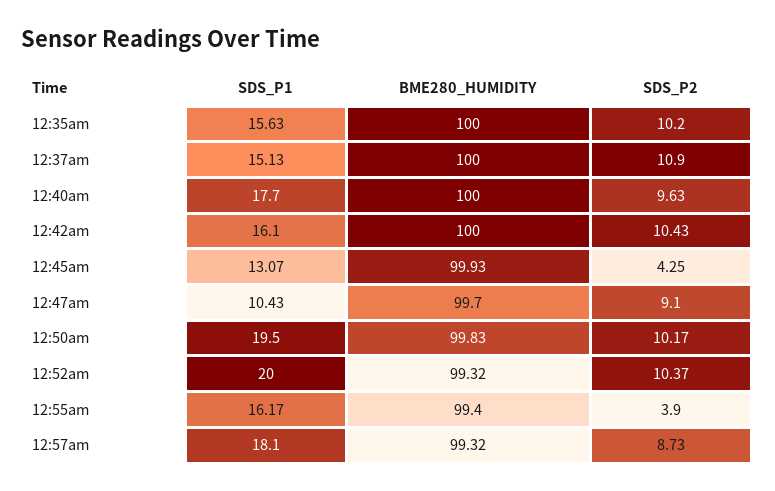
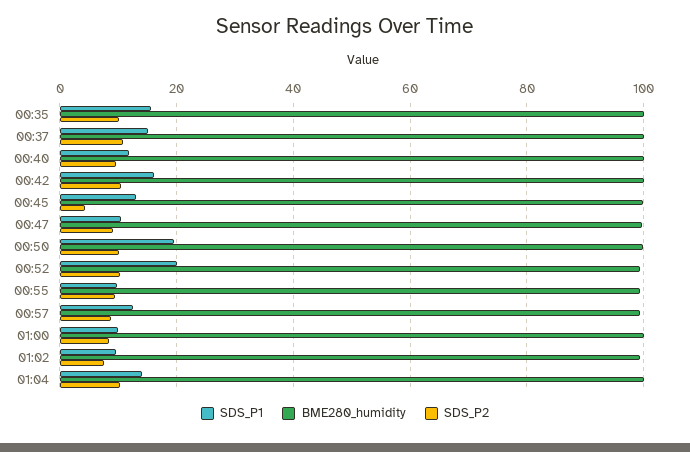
SDS_P1, 12:40am: 17.7 -> 12
SDS_P1, 12:55am: 16.17 -> 10
SDS_P2, 12:55am: 3.9 -> 10
SDS_P1, 12:57am: 18.1 -> 12
SDS_P1, 01:00: none -> 10
BME280_HUMIDITY, 01:00: none -> 100
SDS_P2, 01:00: none -> 8
SDS_P1, 01:02: none -> 10
BME280_HUMIDITY, 01:02: none -> 100
SDS_P2, 01:02: none -> 8
SDS_P1, 01:04: none -> 14
BME280_HUMIDITY, 01:04: none -> 100
SDS_P2, 01:04: none -> 10

